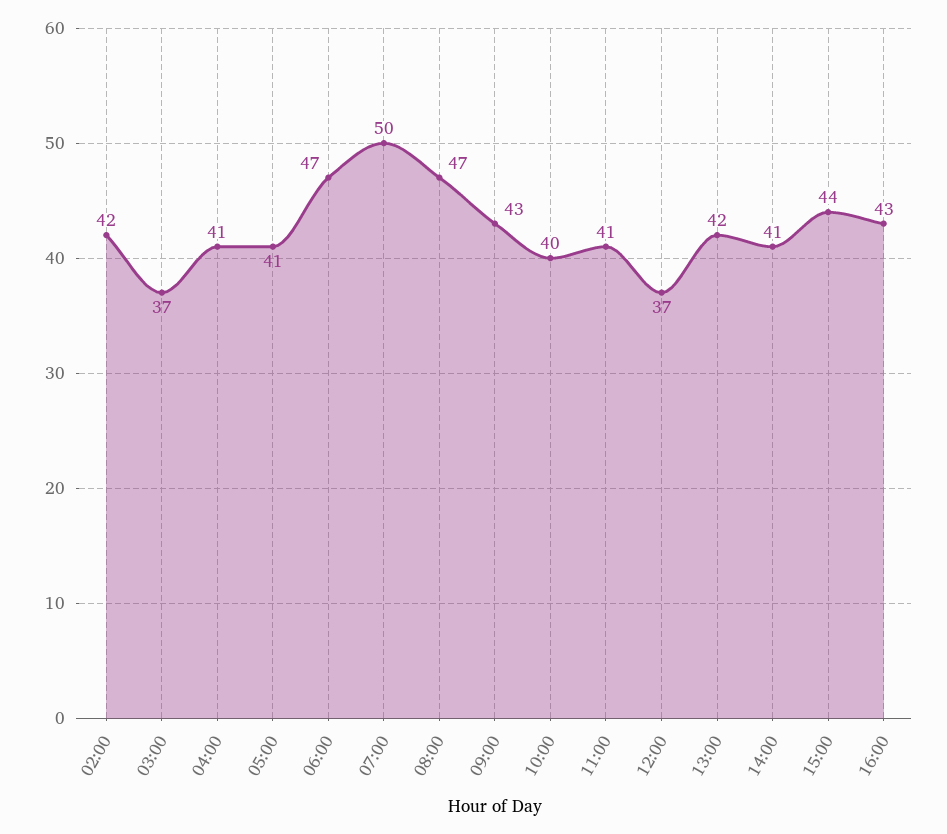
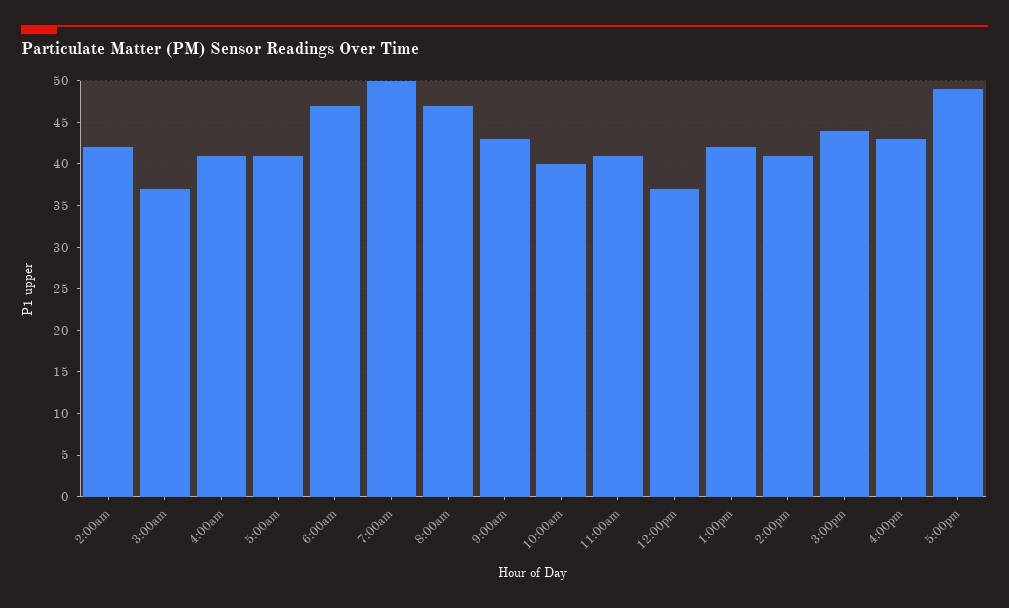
5:00pm: none -> 49

